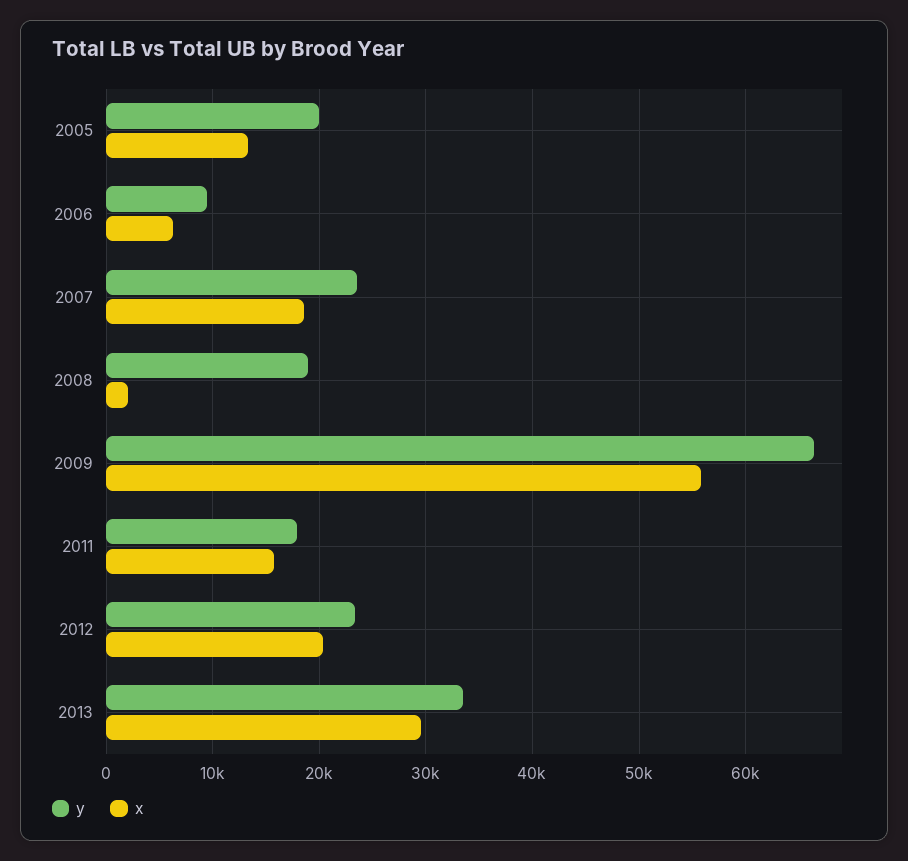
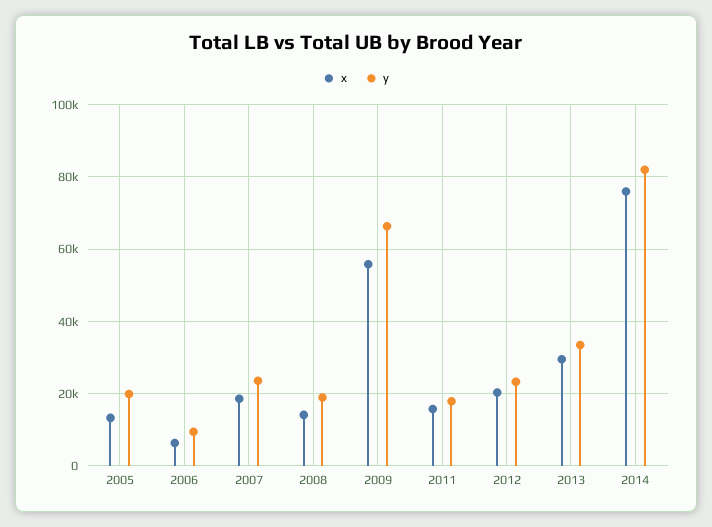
x, 2008: 2000 -> 14000
x, 2014: none -> 76000
y, 2014: none -> 82000

